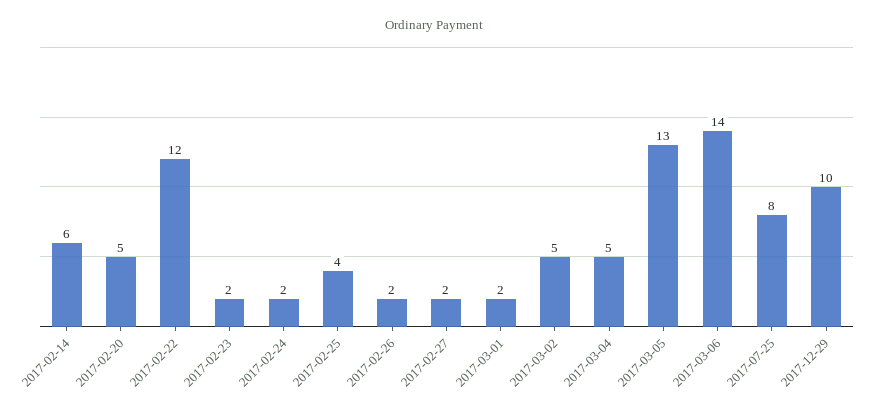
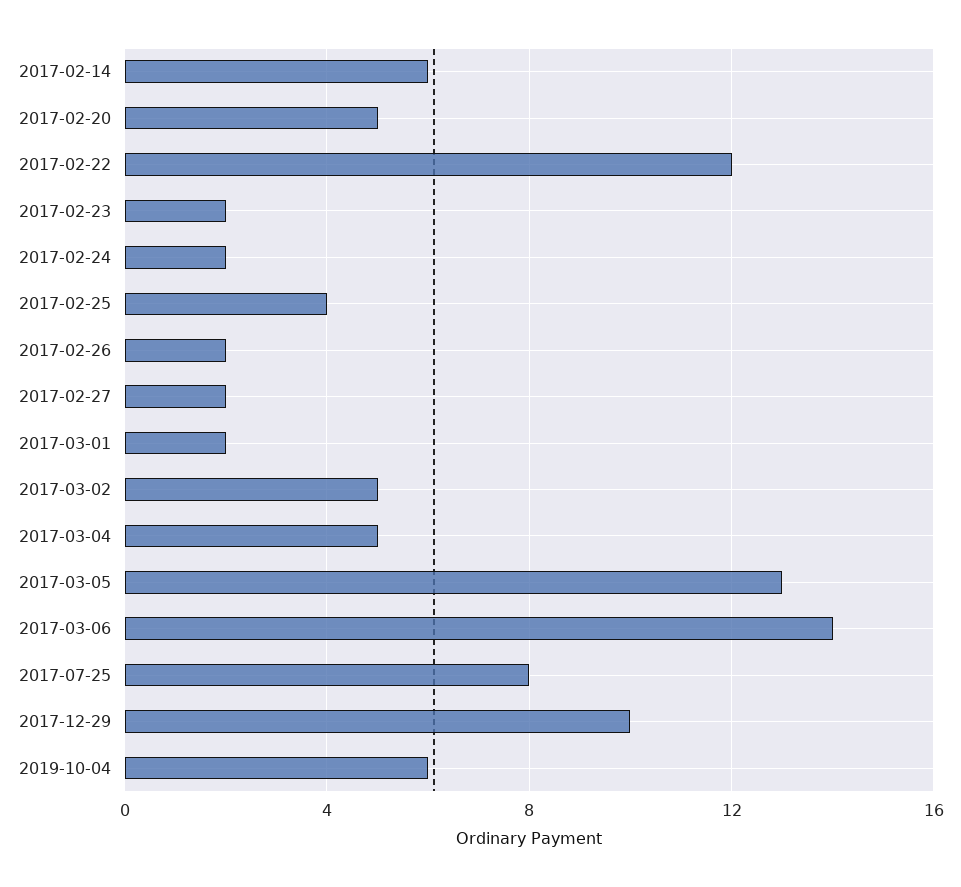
2019-10-04: none -> 6

